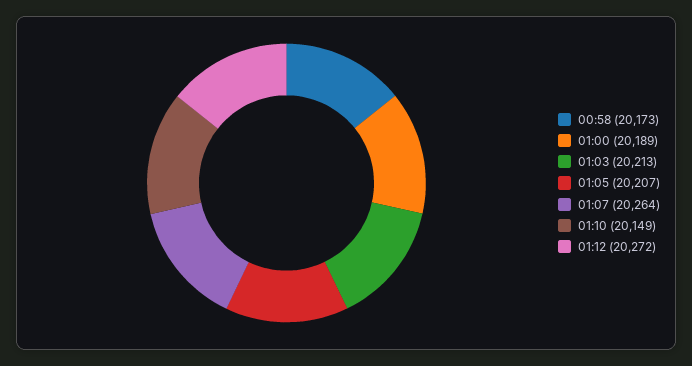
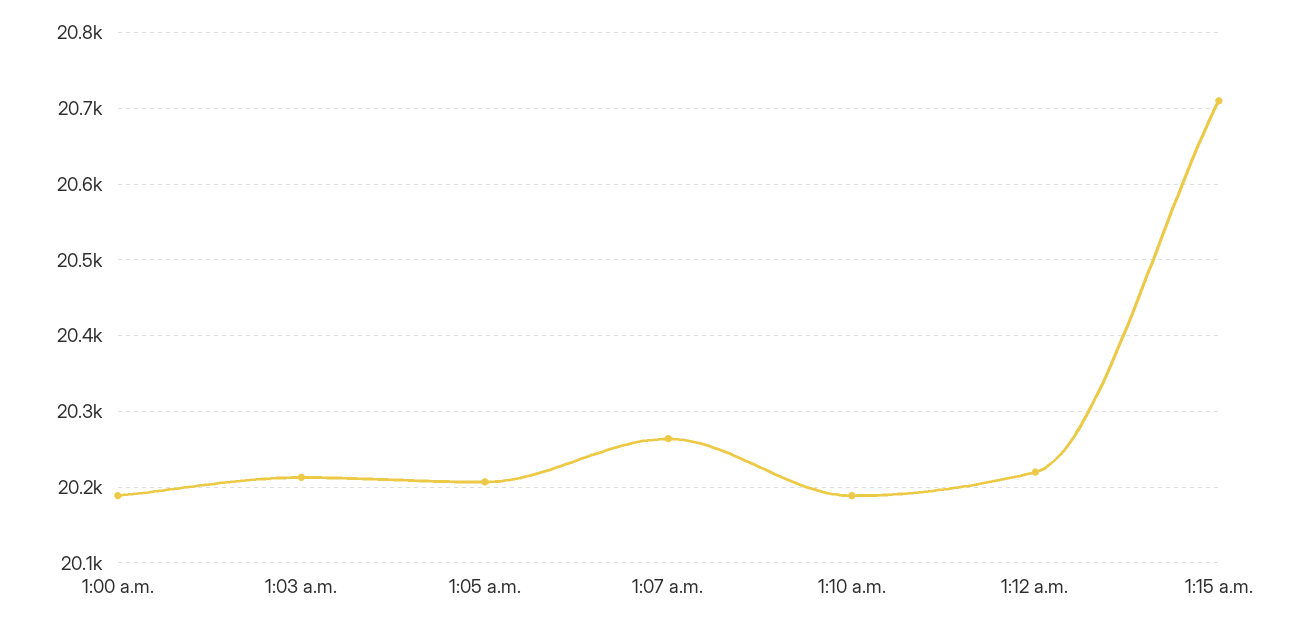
00:58: 20173 -> none
01:10: 20149 -> 20190
01:12: 20272 -> 20220
1:15 a.m.: none -> 20710

